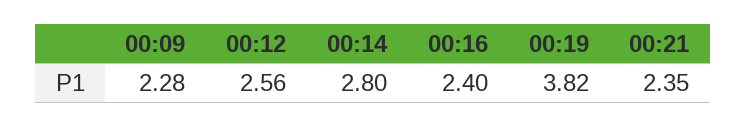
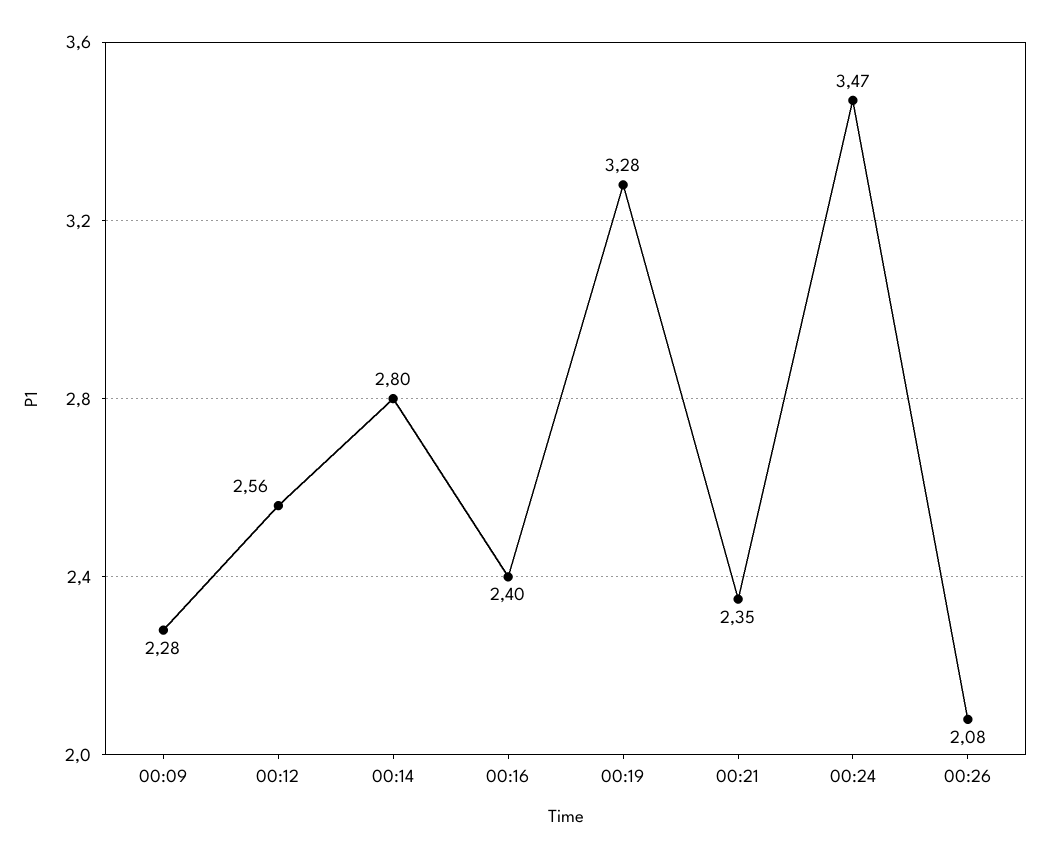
00:19: 3.82 -> 3.28
00:24: none -> 3.47
00:26: none -> 2.08

